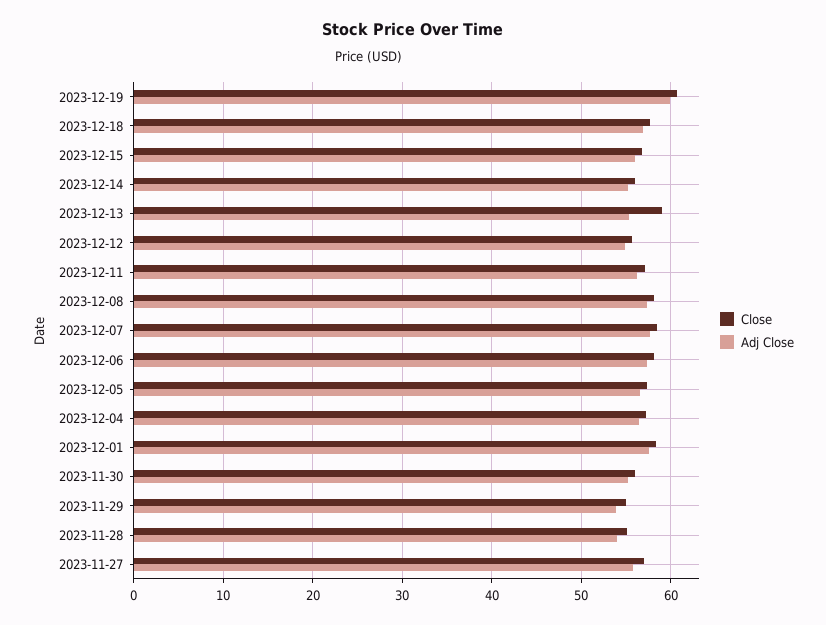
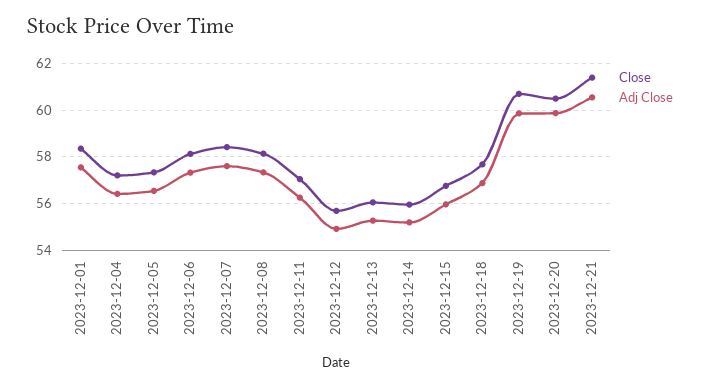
Close, 2023-12-13: 59 -> 56
Close, 2023-11-30: 56 -> none
Adj Close, 2023-11-30: 55 -> none
Close, 2023-11-29: 55 -> none
Adj Close, 2023-11-29: 54 -> none
Close, 2023-11-28: 55 -> none
Adj Close, 2023-11-28: 54 -> none
Close, 2023-11-27: 57 -> none
Adj Close, 2023-11-27: 56 -> none
Close, 2023-12-20: none -> 60.5
Adj Close, 2023-12-20: none -> 60
Close, 2023-12-21: none -> 61.5
Adj Close, 2023-12-21: none -> 60.5

